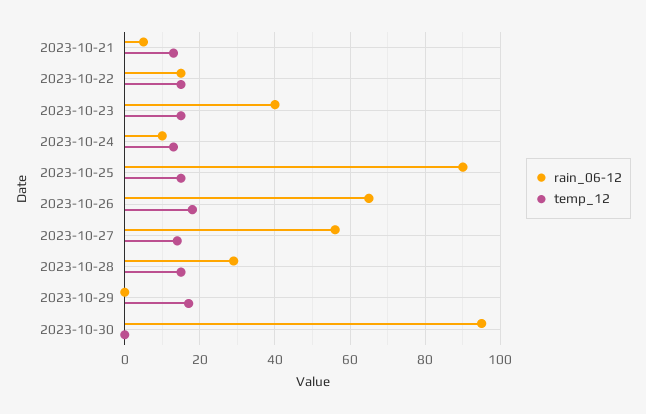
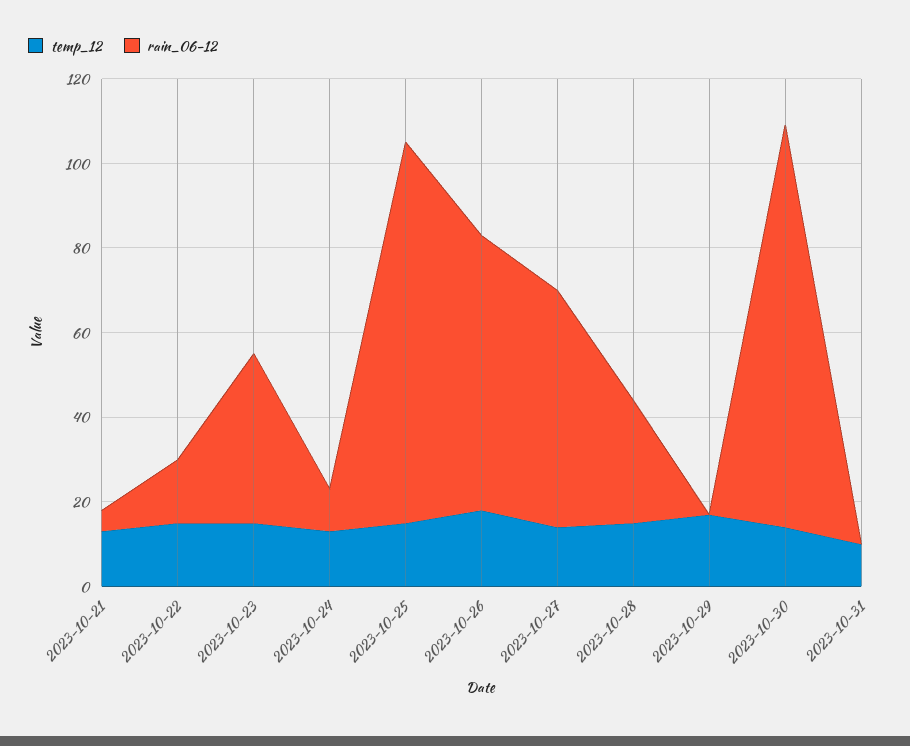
temp_12, 2023-10-30: 0 -> 15
temp_12, 2023-10-31: none -> 10
rain_06-12, 2023-10-31: none -> 0

